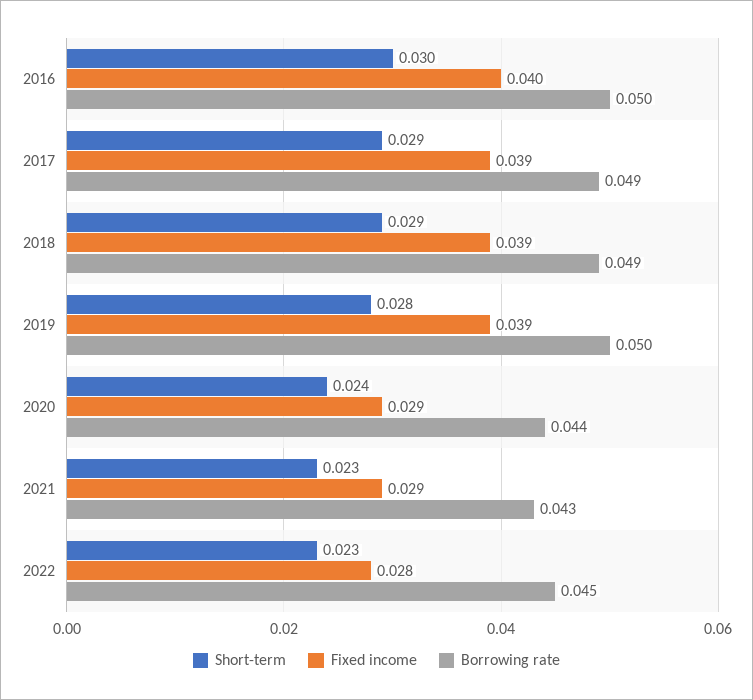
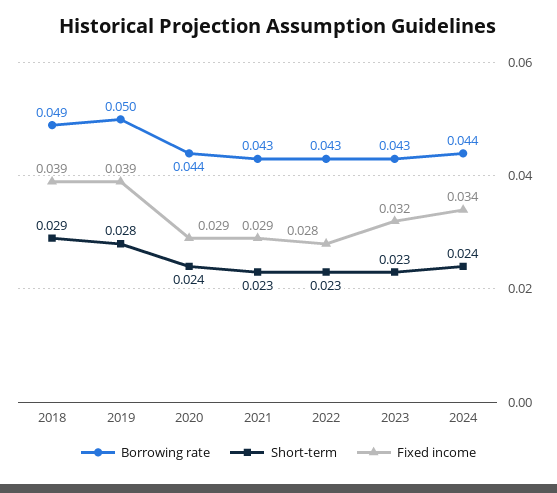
Short-term, 2016: 0.03 -> none
Fixed income, 2016: 0.04 -> none
Borrowing rate, 2016: 0.05 -> none
Short-term, 2017: 0.029 -> none
Fixed income, 2017: 0.039 -> none
Borrowing rate, 2017: 0.049 -> none
Borrowing rate, 2022: 0.045 -> 0.043
Borrowing rate, 2023: none -> 0.043
Short-term, 2023: none -> 0.023
Fixed income, 2023: none -> 0.032
Borrowing rate, 2024: none -> 0.044
Short-term, 2024: none -> 0.024
Fixed income, 2024: none -> 0.034

